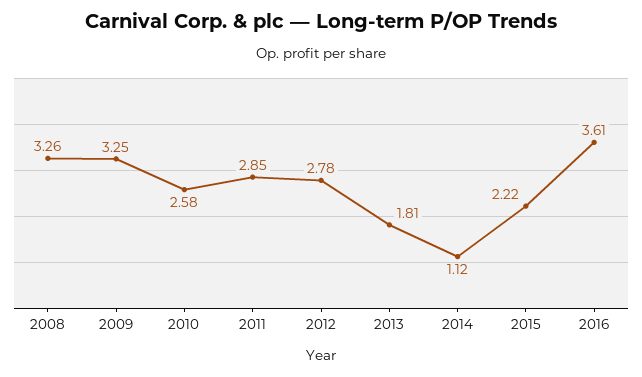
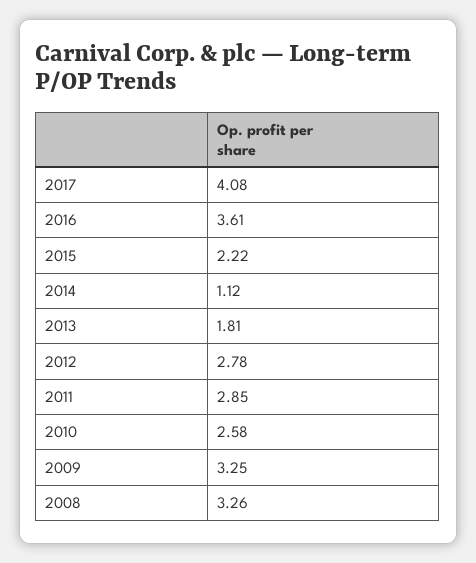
2017: none -> 4.08

